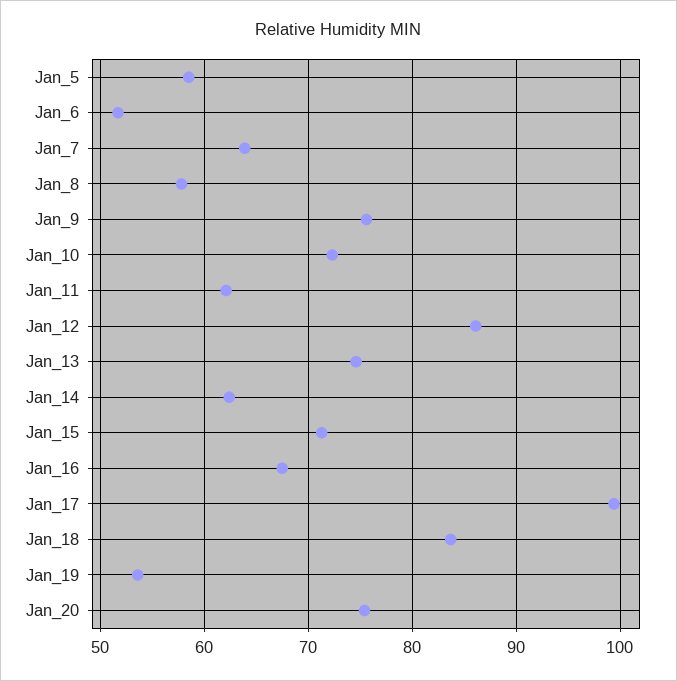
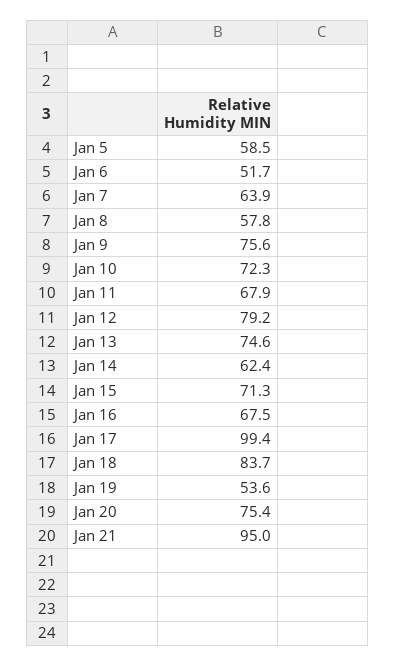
Jan_11: 62 -> 67.9
Jan_12: 86 -> 79.2
Jan 21: none -> 95

